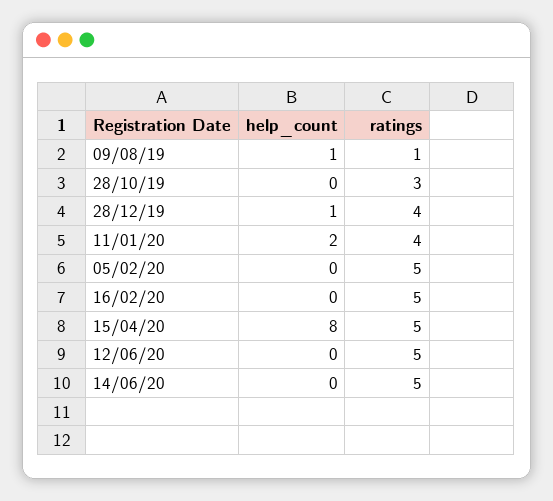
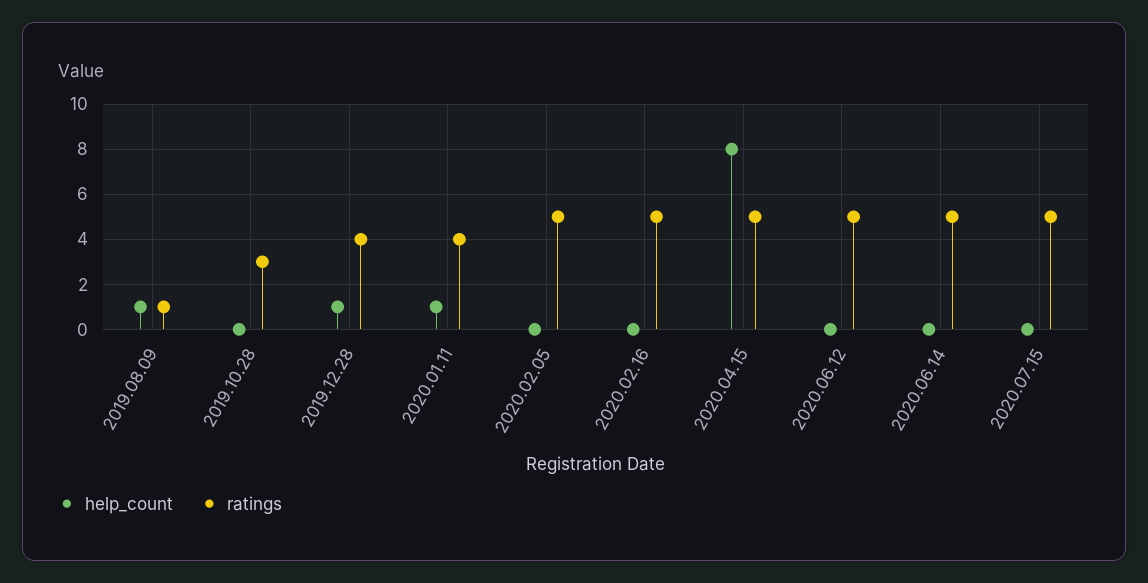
help_count, 11/01/20: 2 -> 1
help_count, 2020.07.15: none -> 0
ratings, 2020.07.15: none -> 5

